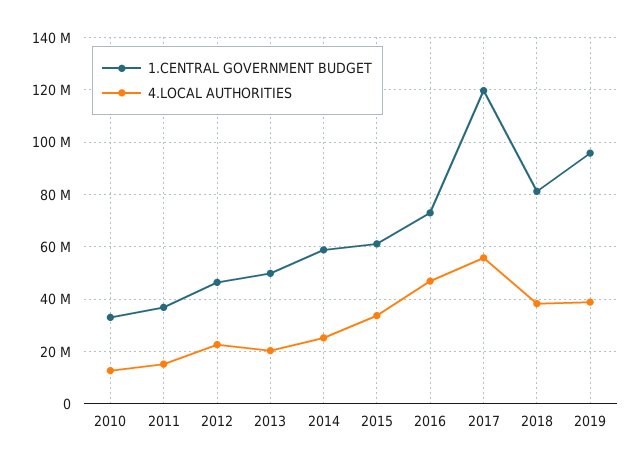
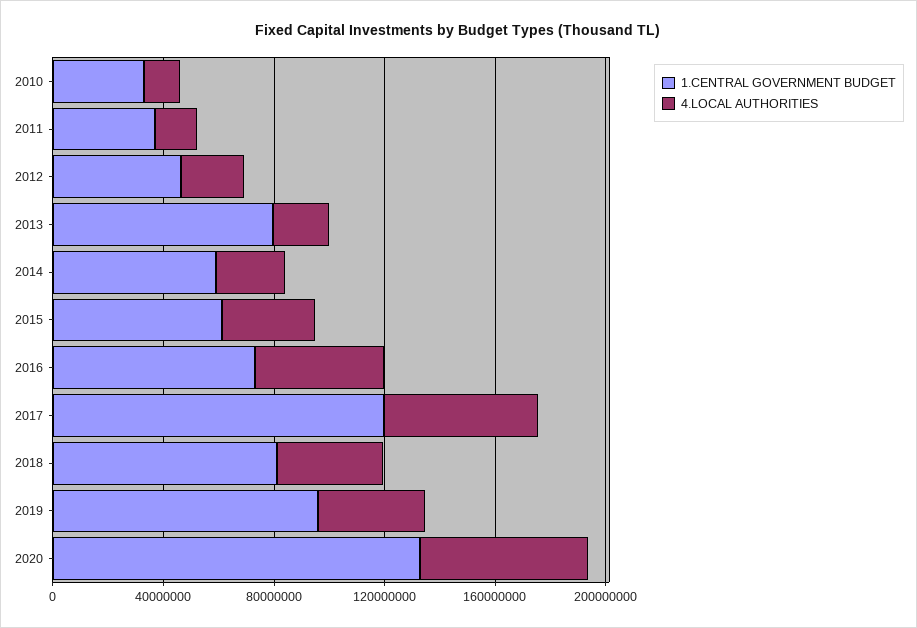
1.CENTRAL GOVERNMENT BUDGET, 2013: 50000000 -> 80000000
1.CENTRAL GOVERNMENT BUDGET, 2020: none -> 130000000
4.LOCAL AUTHORITIES, 2020: none -> 60000000

